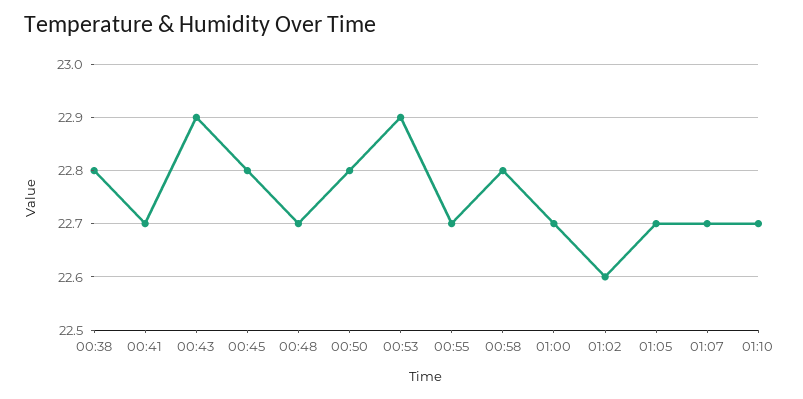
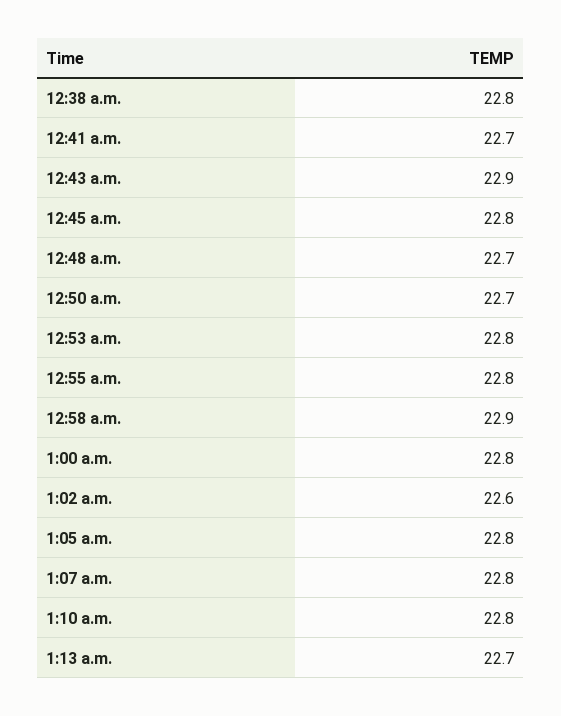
00:50: 22.8 -> 22.7
00:53: 22.9 -> 22.8
00:55: 22.7 -> 22.8
00:58: 22.8 -> 22.9
01:00: 22.7 -> 22.8
01:05: 22.7 -> 22.8
01:07: 22.7 -> 22.8
01:10: 22.7 -> 22.8
1:13 a.m.: none -> 22.7

